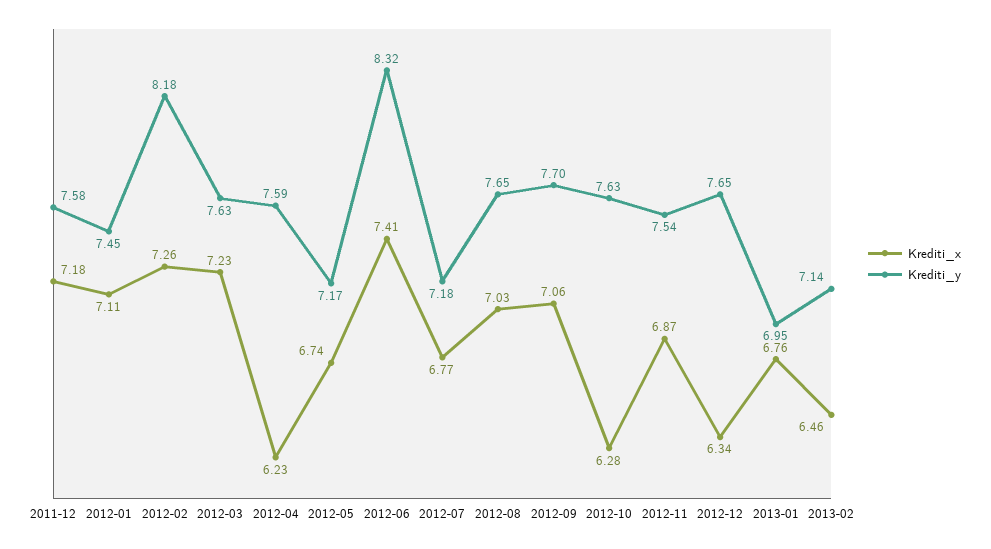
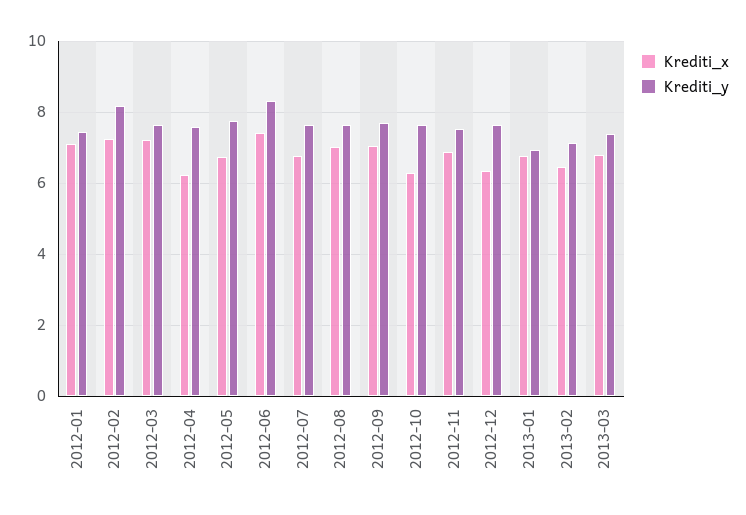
Krediti_x, 2011-12: 7.18 -> none
Krediti_y, 2011-12: 7.58 -> none
Krediti_y, 2012-05: 7.17 -> 7.8
Krediti_y, 2012-07: 7.18 -> 7.6
Krediti_x, 2013-03: none -> 6.8
Krediti_y, 2013-03: none -> 7.4

